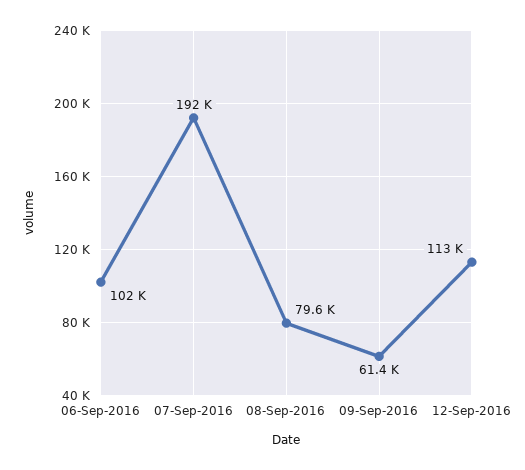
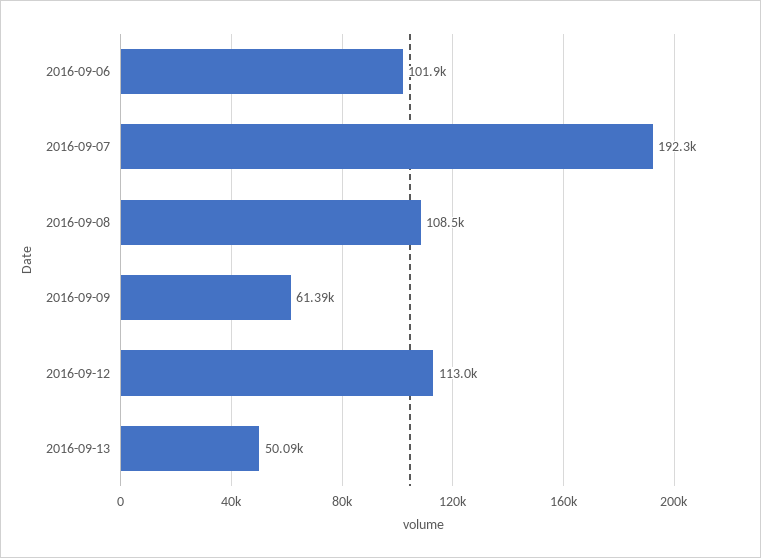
08-Sep-2016: 79600 -> 108500
2016-09-13: none -> 50090

